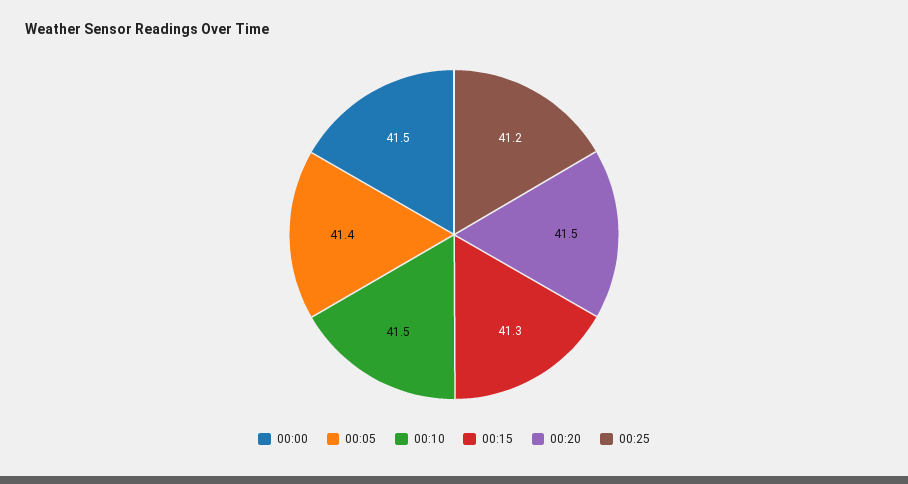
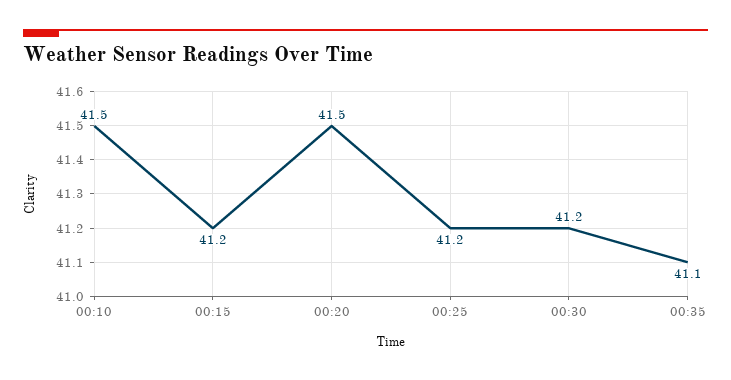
00:00: 41.5 -> none
00:05: 41.4 -> none
00:15: 41.3 -> 41.2
00:30: none -> 41.2
00:35: none -> 41.1

